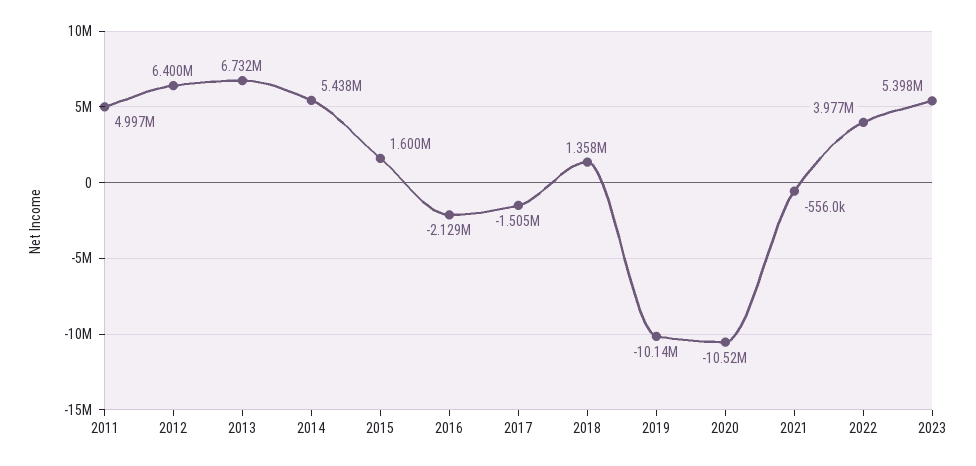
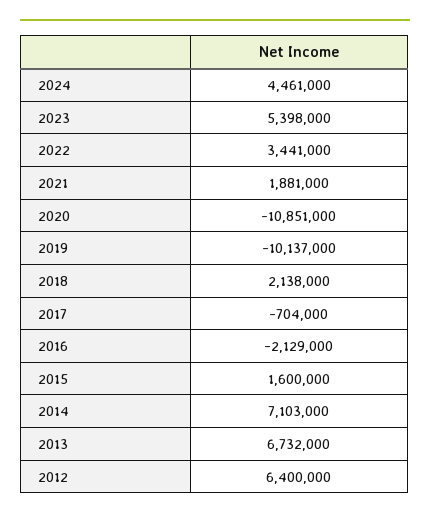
2011: 4997000 -> none
2014: 5438000 -> 7103000
2017: -1505000 -> -704000
2018: 1358000 -> 2138000
2020: -10520000 -> -10851000
2021: -556000 -> 1881000
2022: 3977000 -> 3441000
2024: none -> 4461000

